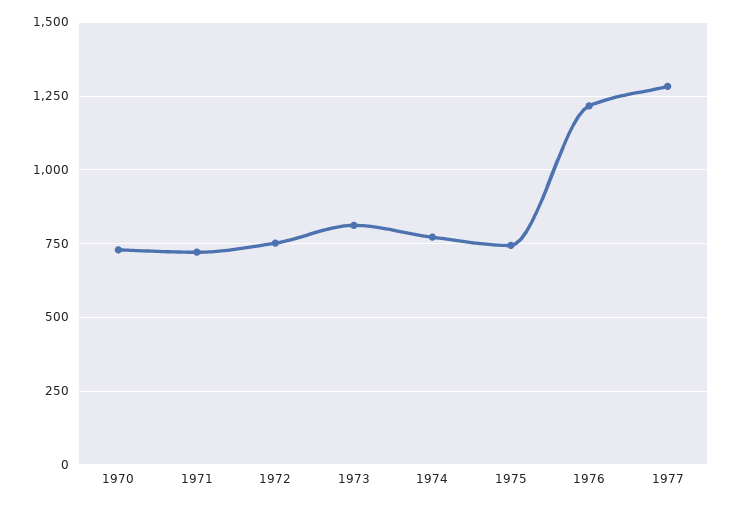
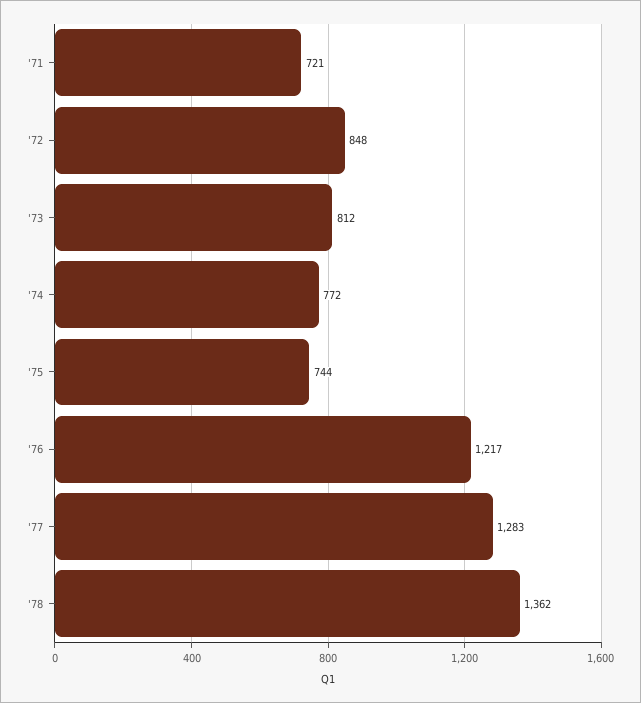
1970: 725 -> none
1972: 750 -> 848
'78: none -> 1362

